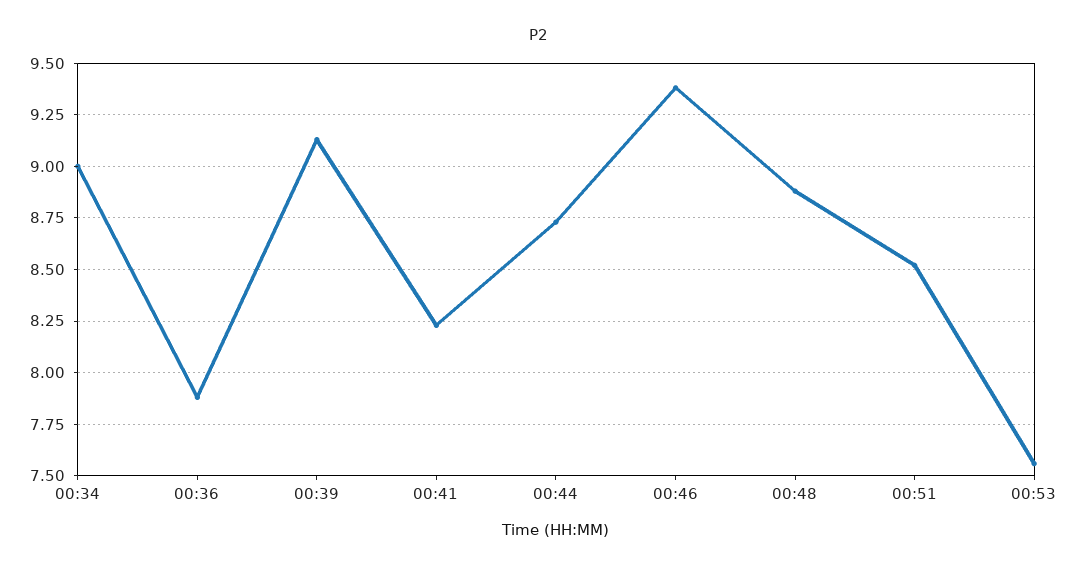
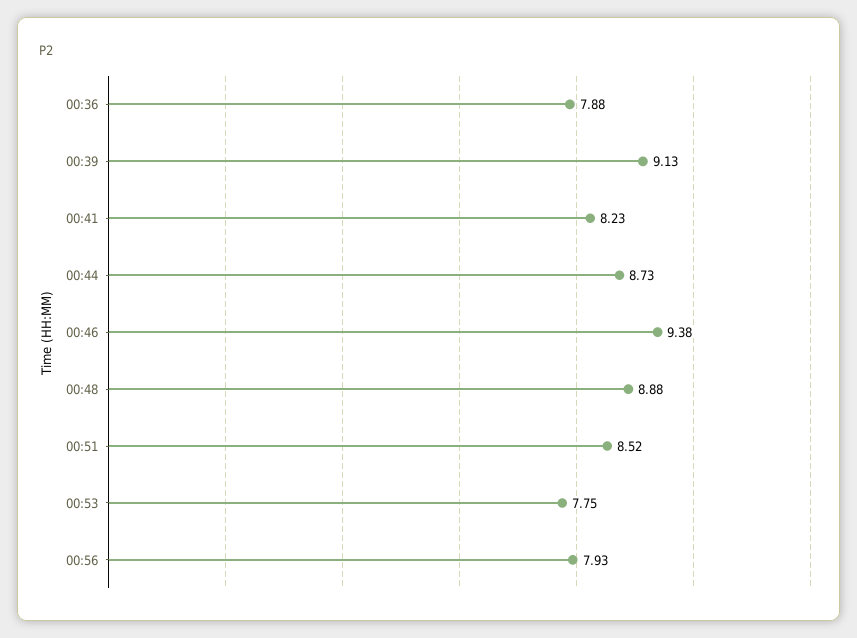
00:34: 9 -> none
00:53: 7.55 -> 7.75
00:56: none -> 7.93

